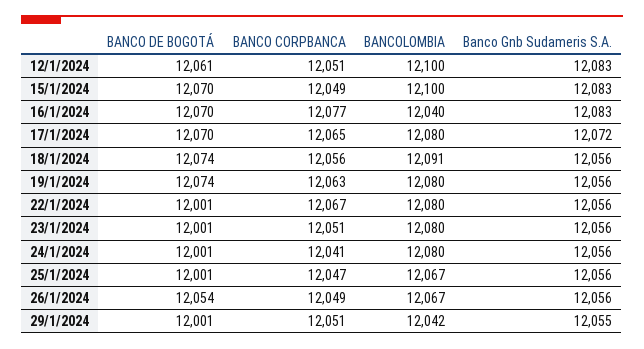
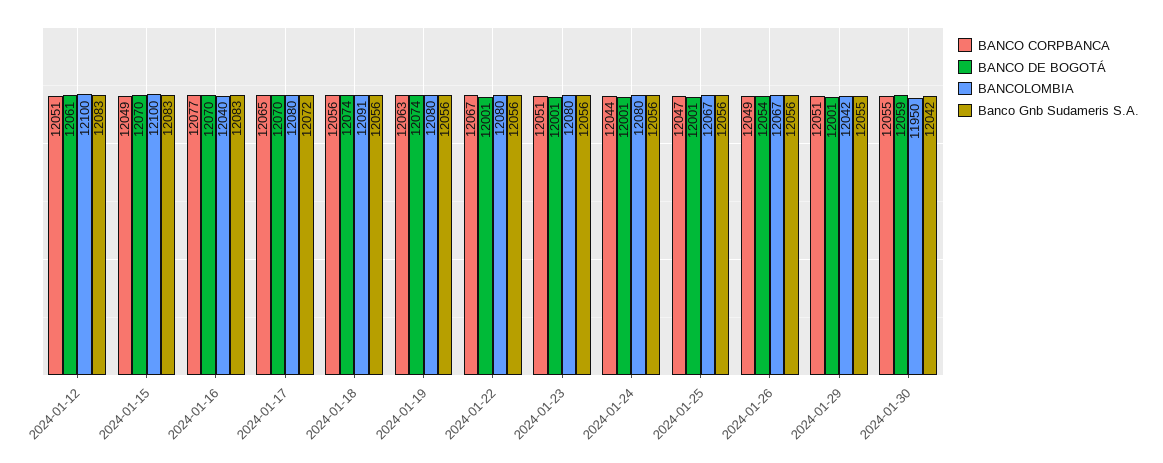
BANCO CORPBANCA, 24/1/2024: 12041 -> 12044
BANCO CORPBANCA, 2024-01-30: none -> 12055
BANCO DE BOGOTÁ, 2024-01-30: none -> 12059
BANCOLOMBIA, 2024-01-30: none -> 11950
Banco Gnb Sudameris S.A., 2024-01-30: none -> 12042

